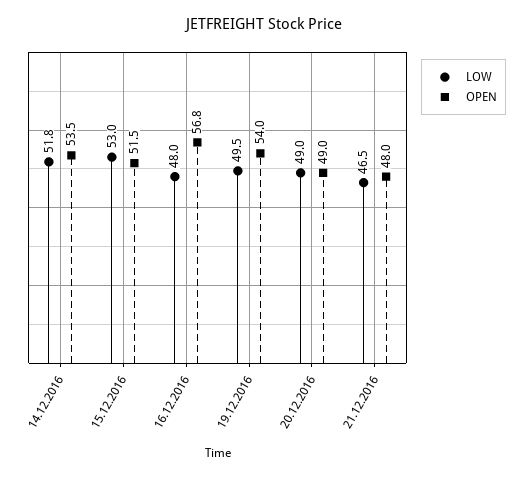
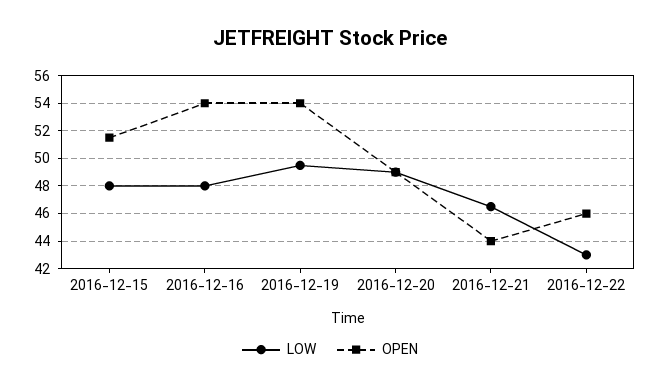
LOW, 14.12.2016: 51.8 -> none
OPEN, 14.12.2016: 53.5 -> none
LOW, 15.12.2016: 53 -> 48
OPEN, 16.12.2016: 56.8 -> 54
OPEN, 21.12.2016: 48 -> 44
LOW, 2016-12-22: none -> 43
OPEN, 2016-12-22: none -> 46

